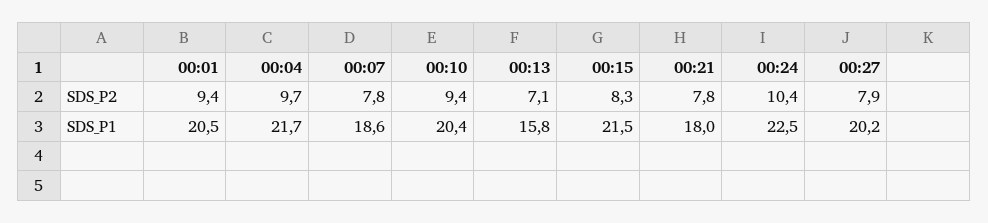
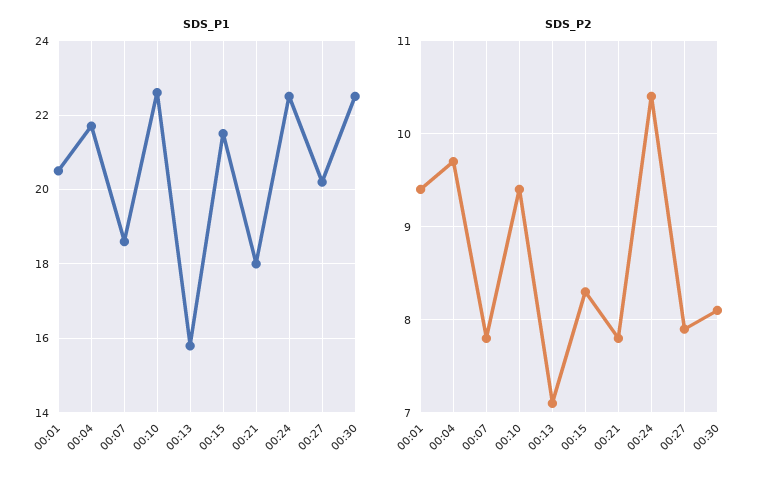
SDS_P1, 00:10: 20.4 -> 22.5
SDS_P1, 00:30: none -> 22.5
SDS_P2, 00:30: none -> 8.1

